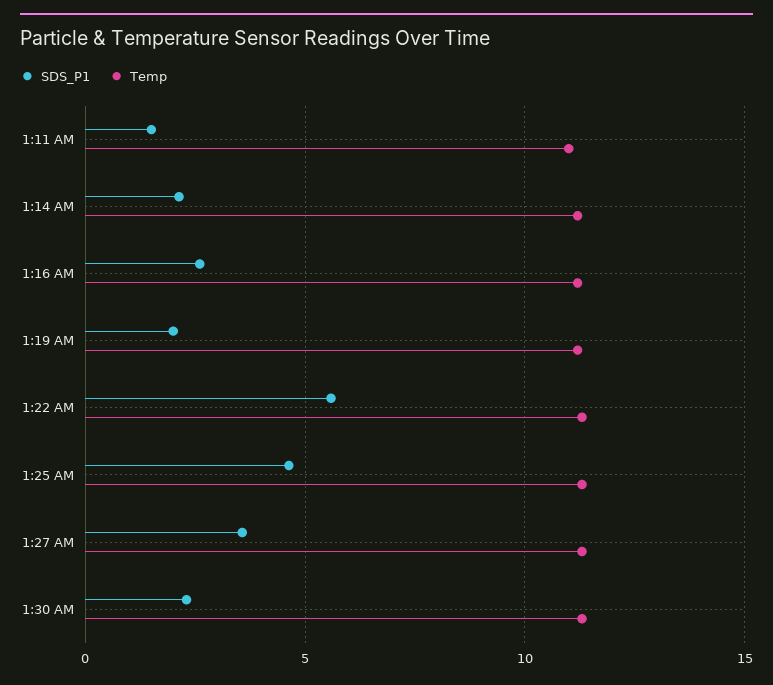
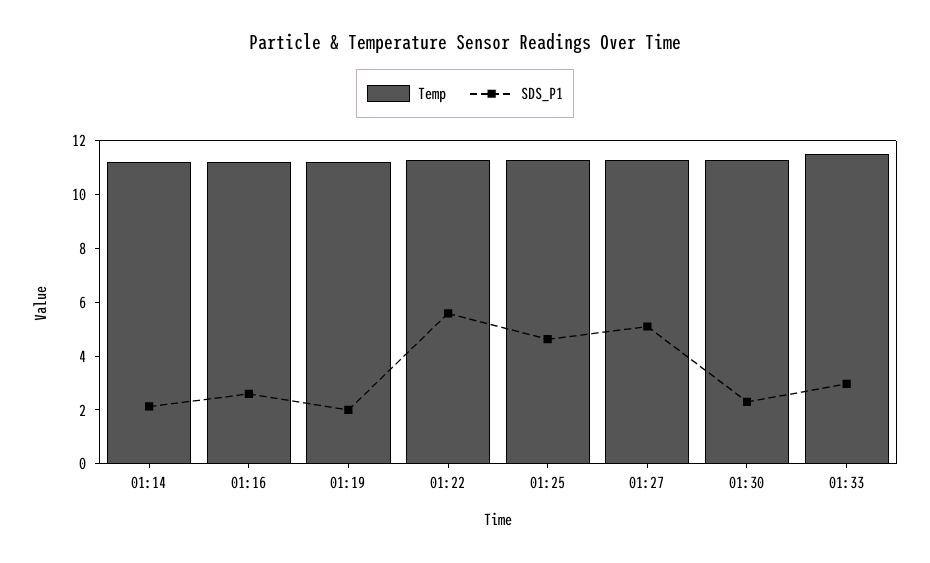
SDS_P1, 1:11 AM: 1.5 -> none
Temp, 1:11 AM: 11 -> none
SDS_P1, 1:27 AM: 3.5 -> 5
Temp, 01:33: none -> 11.5
SDS_P1, 01:33: none -> 3

